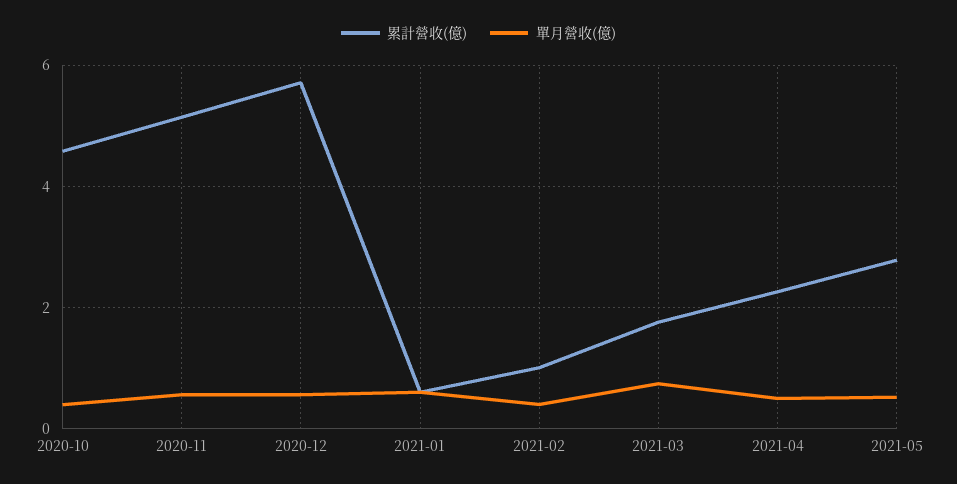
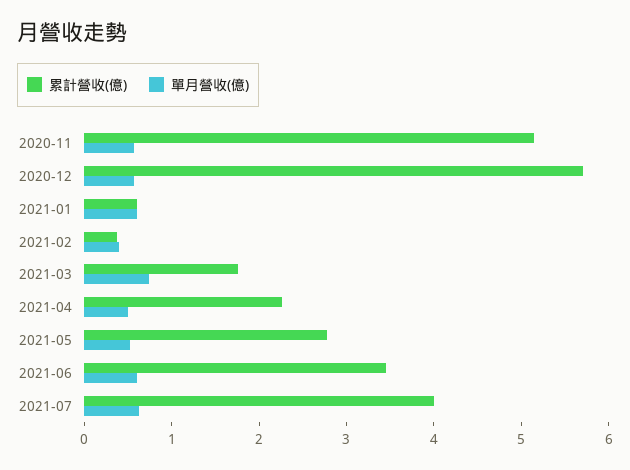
累計營收(億), 2020-10: 4.6 -> none
單月營收(億), 2020-10: 0.4 -> none
累計營收(億), 2021-02: 1 -> 0.4
累計營收(億), 2021-06: none -> 3.4
單月營收(億), 2021-06: none -> 0.6
累計營收(億), 2021-07: none -> 4
單月營收(億), 2021-07: none -> 0.6

